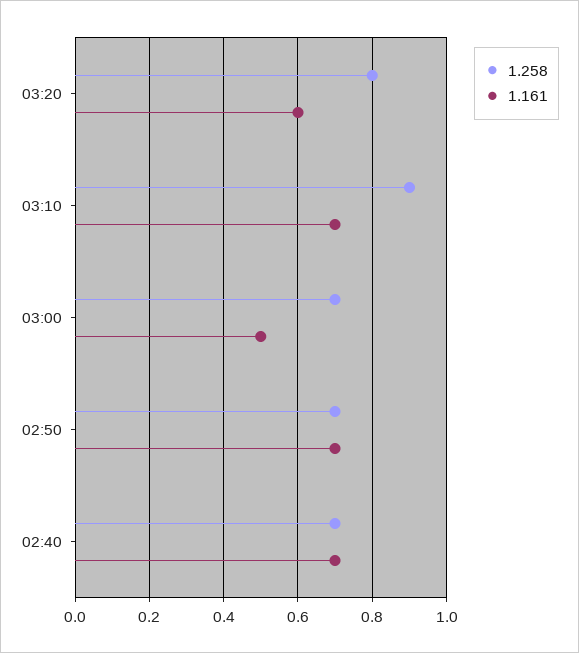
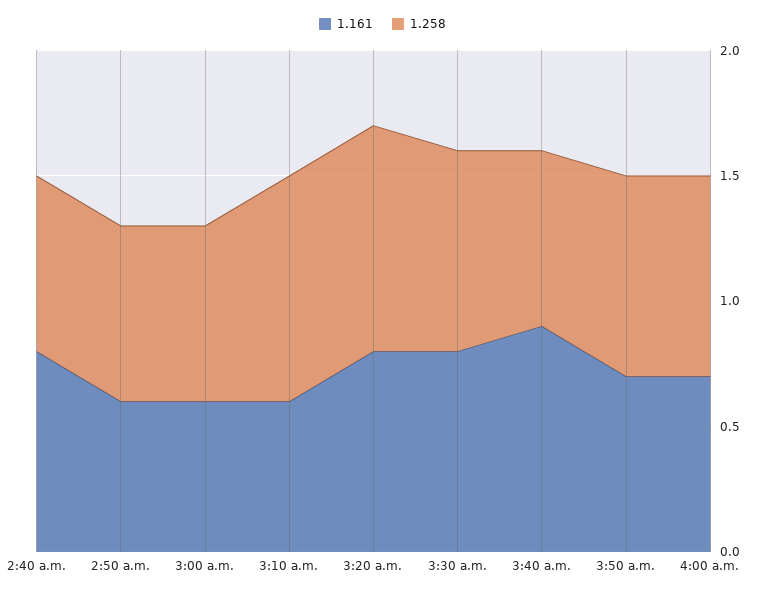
1.258, 03:20: 0.8 -> 0.9
1.161, 03:20: 0.6 -> 0.8
1.161, 03:10: 0.7 -> 0.6
1.161, 03:00: 0.5 -> 0.6
1.161, 02:50: 0.7 -> 0.6
1.161, 02:40: 0.7 -> 0.8
1.161, 3:30 a.m.: none -> 0.8
1.258, 3:30 a.m.: none -> 0.8
1.161, 3:40 a.m.: none -> 0.9
1.258, 3:40 a.m.: none -> 0.7
1.161, 3:50 a.m.: none -> 0.7
1.258, 3:50 a.m.: none -> 0.8
1.161, 4:00 a.m.: none -> 0.7
1.258, 4:00 a.m.: none -> 0.8

